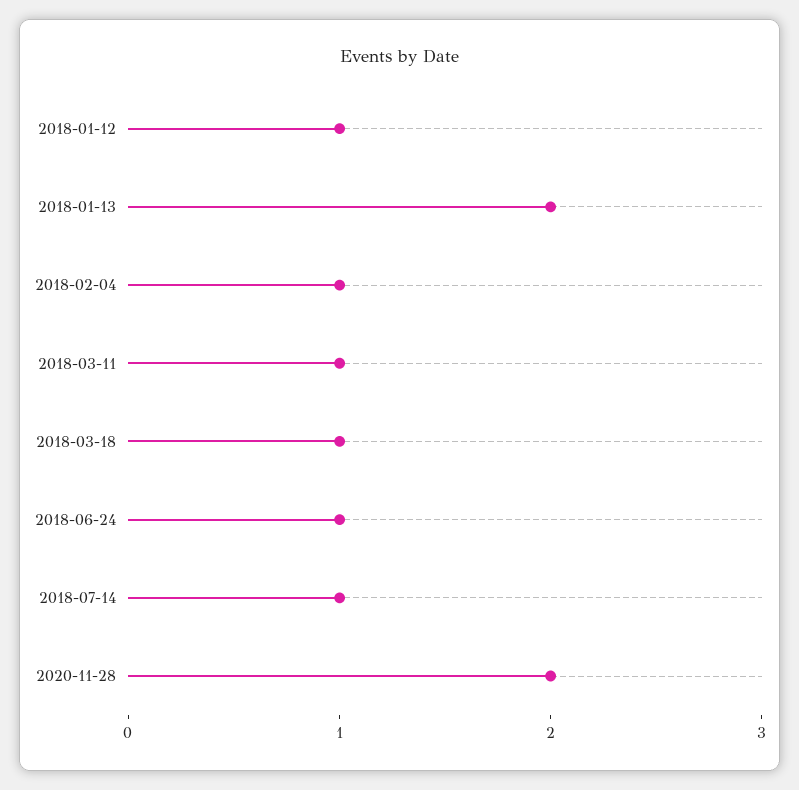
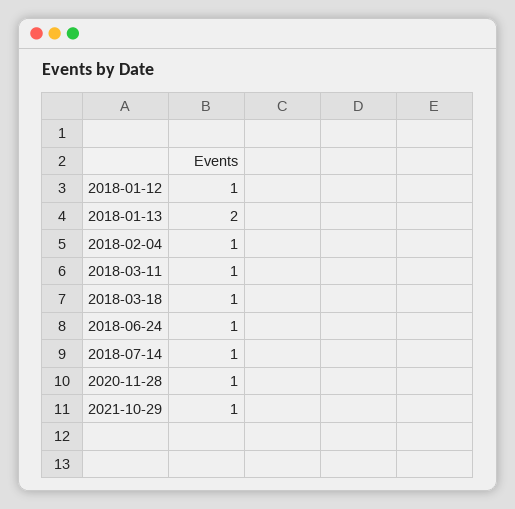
2020-11-28: 2 -> 1
2021-10-29: none -> 1

